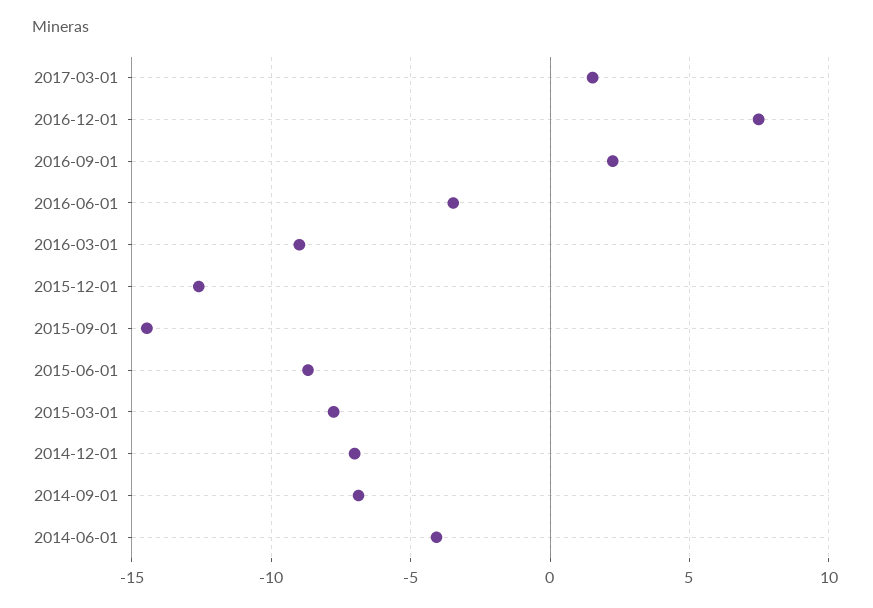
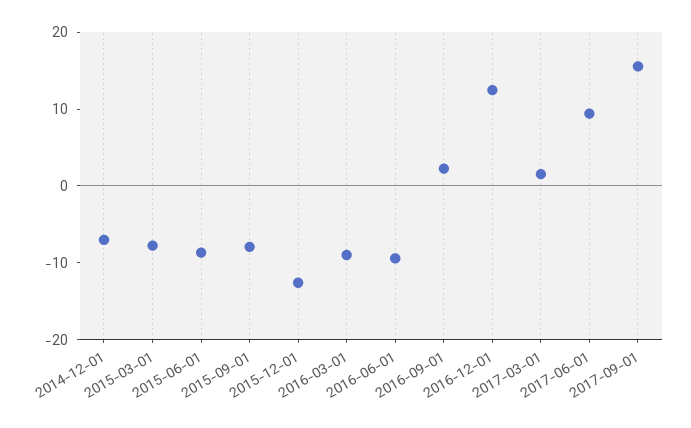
2016-12-01: 7.5 -> 12
2016-06-01: -3.5 -> -10
2015-09-01: -14.5 -> -8
2014-09-01: -7 -> none
2014-06-01: -4 -> none
2017-06-01: none -> 10
2017-09-01: none -> 16

